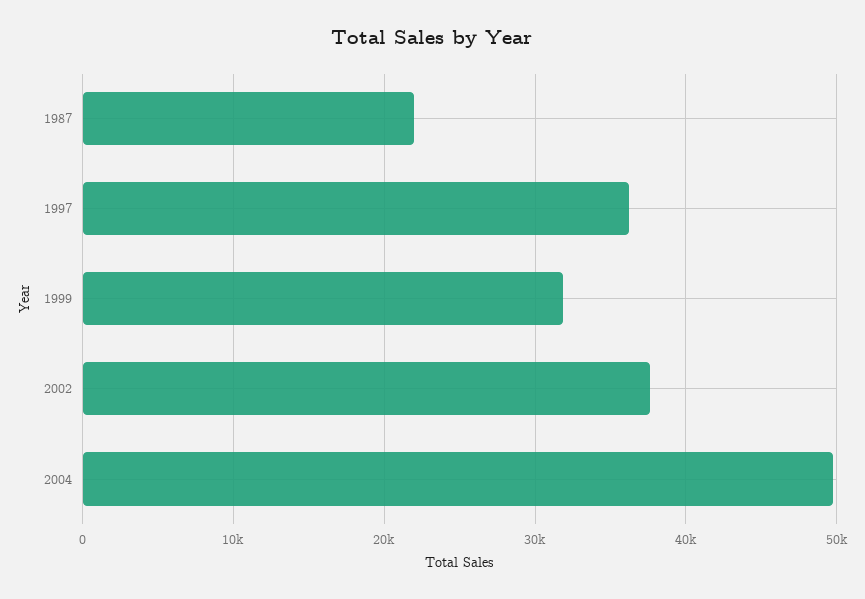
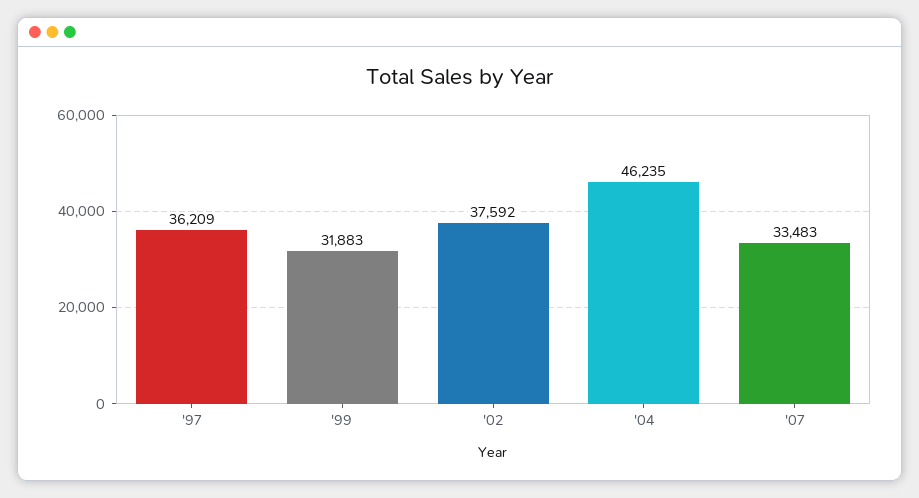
1987: 22000 -> none
2004: 50000 -> 46235
'07: none -> 33483

